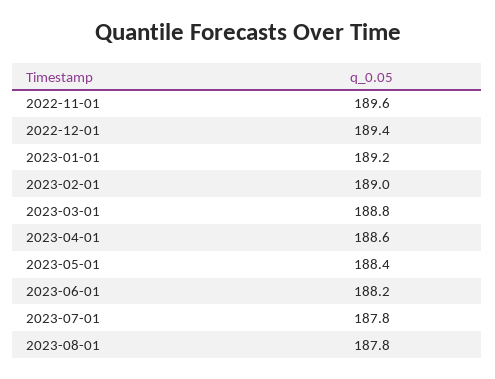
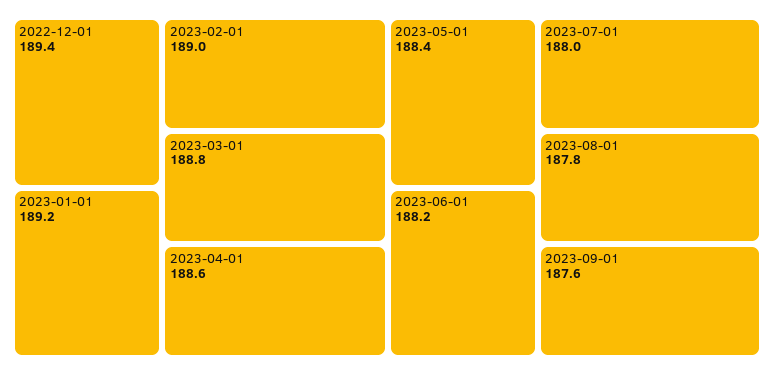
2022-11-01: 189.6 -> none
2023-07-01: 187.8 -> 188
2023-09-01: none -> 187.6

